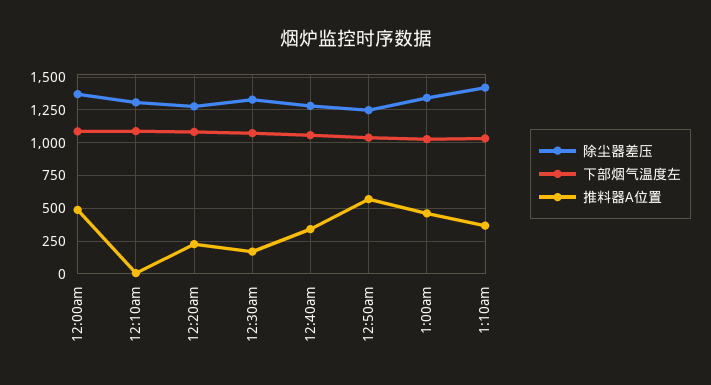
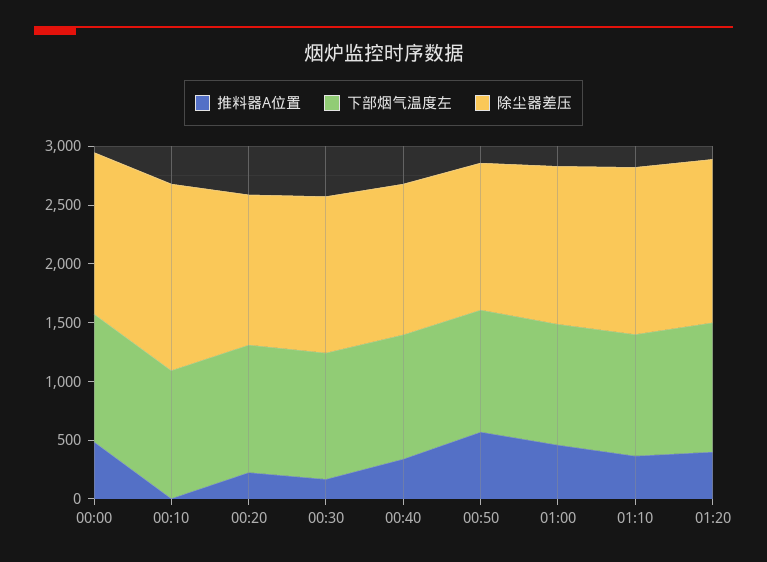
除尘器差压, 12:10am: 1300 -> 1600
推料器A位置, 01:20: none -> 400
下部烟气温度左, 01:20: none -> 1100
除尘器差压, 01:20: none -> 1400

